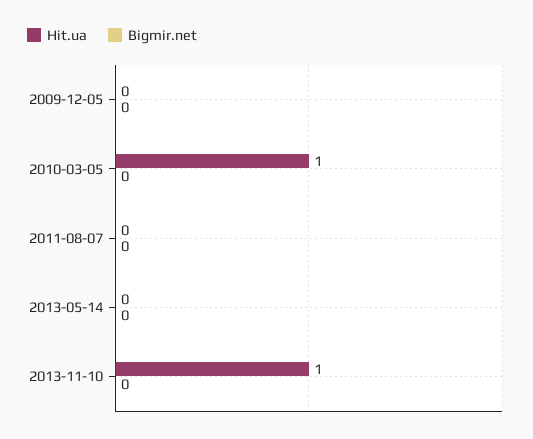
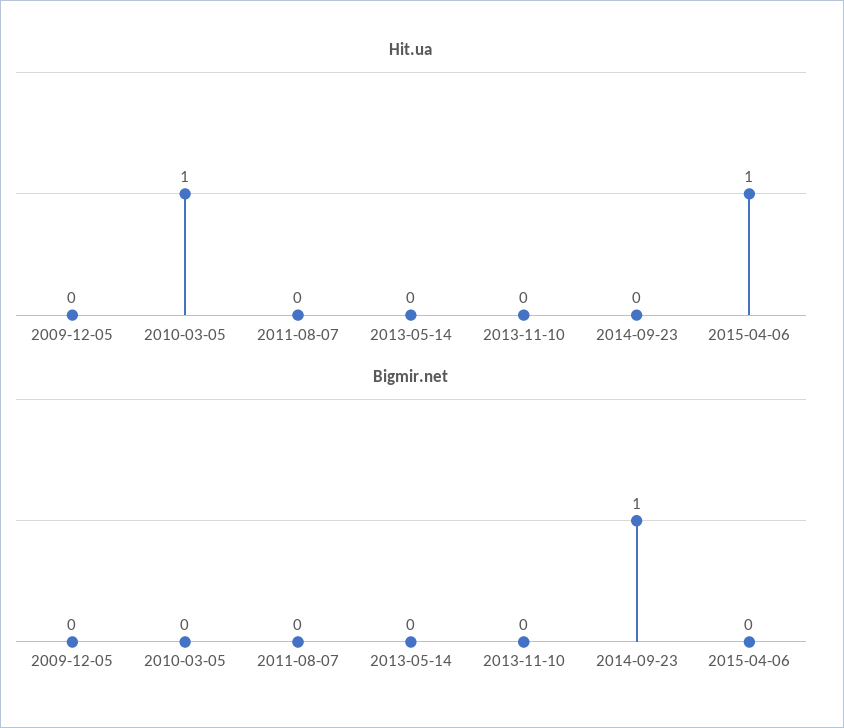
Hit.ua, 2013-11-10: 1 -> 0
Hit.ua, 2014-09-23: none -> 0
Hit.ua, 2015-04-06: none -> 1
Bigmir.net, 2014-09-23: none -> 1
Bigmir.net, 2015-04-06: none -> 0

